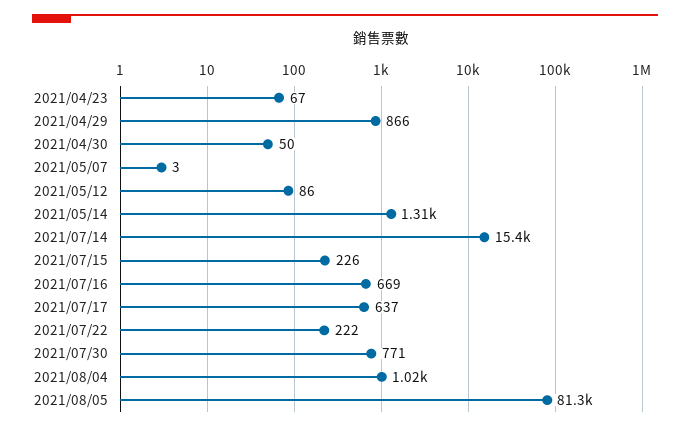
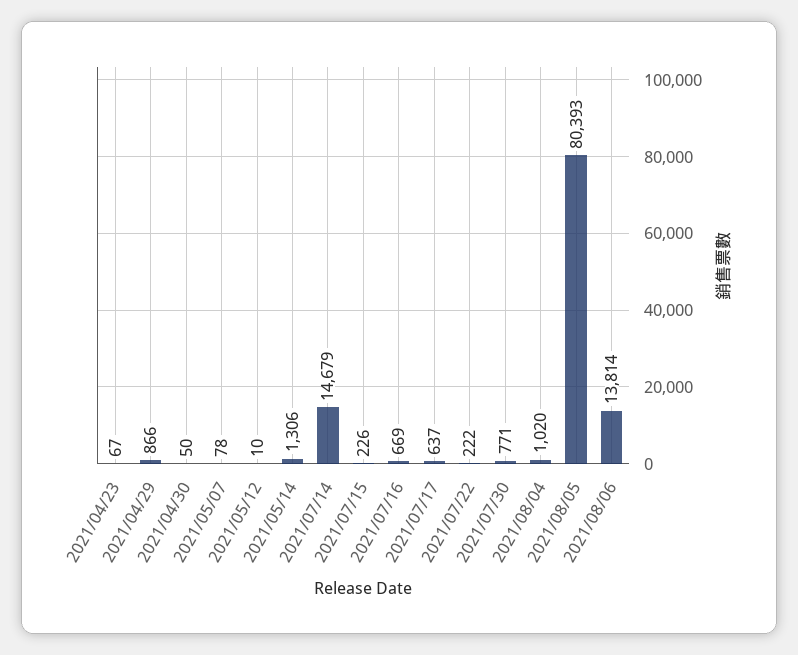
2021/05/07: 3 -> 78
2021/05/12: 86 -> 10
2021/07/14: 15400 -> 14679
2021/08/05: 81300 -> 80393
2021/08/06: none -> 13814

